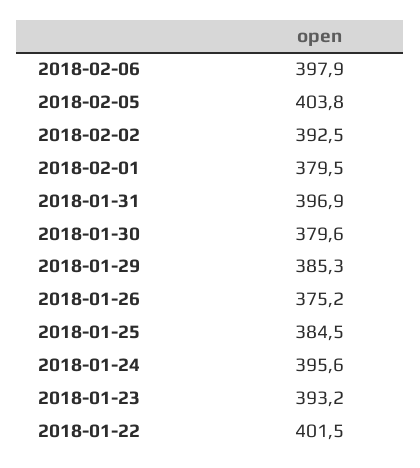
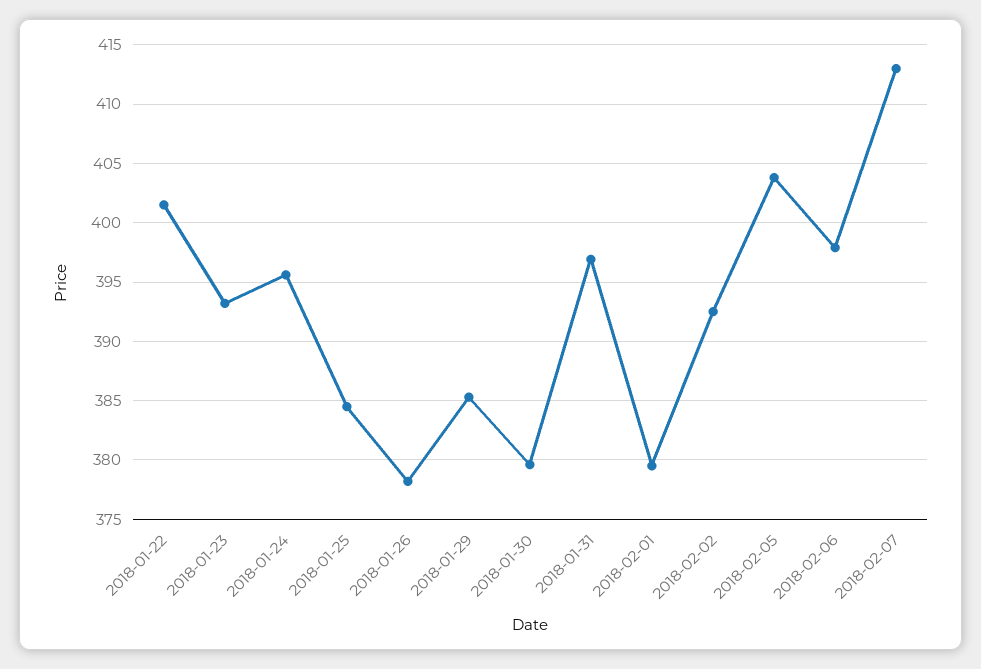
2018-01-26: 375.2 -> 378
2018-02-07: none -> 413

